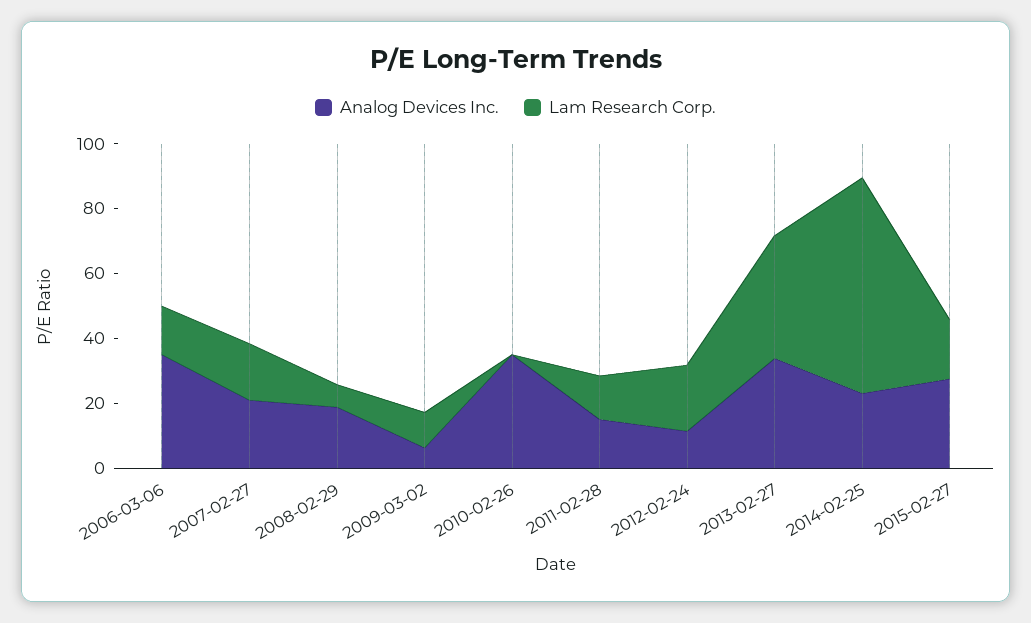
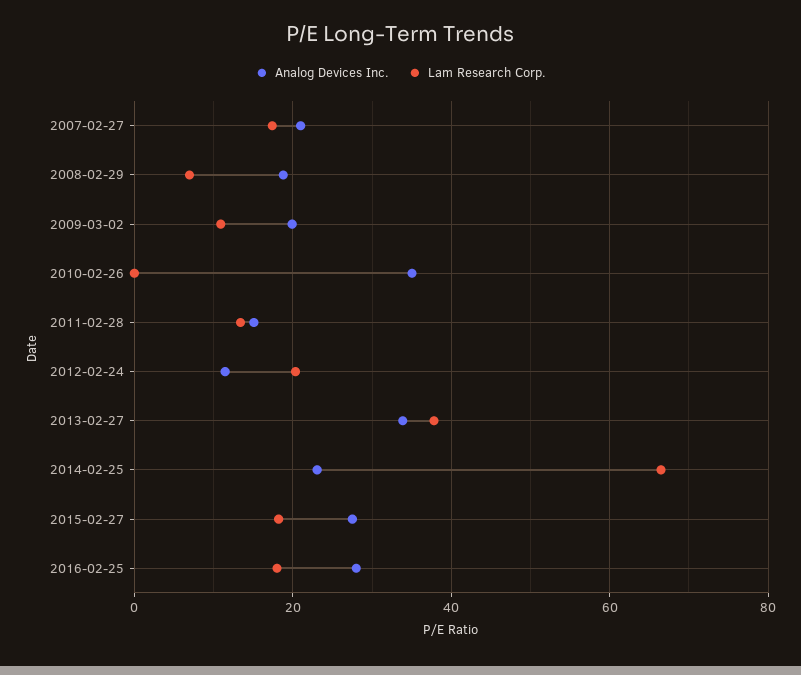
Analog Devices Inc., 2006-03-06: 35 -> none
Lam Research Corp., 2006-03-06: 15 -> none
Analog Devices Inc., 2009-03-02: 5 -> 20
Analog Devices Inc., 2016-02-25: none -> 28
Lam Research Corp., 2016-02-25: none -> 18

